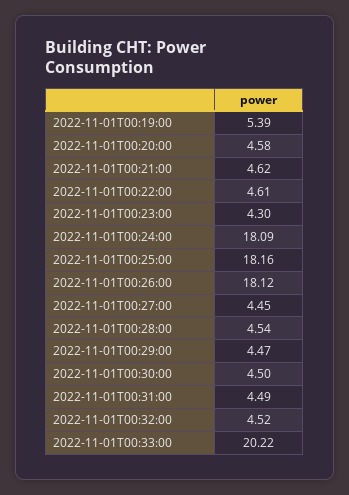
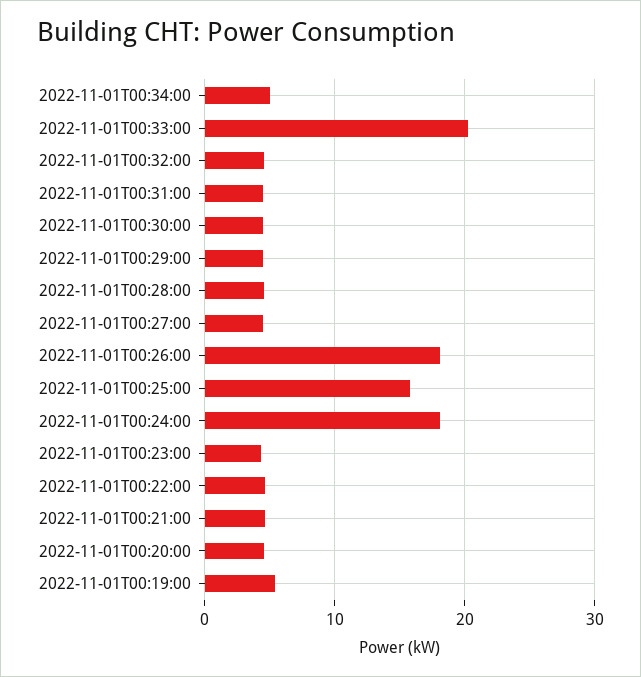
2022-11-01T00:25:00: 18.16 -> 16
2022-11-01T00:34:00: none -> 5

